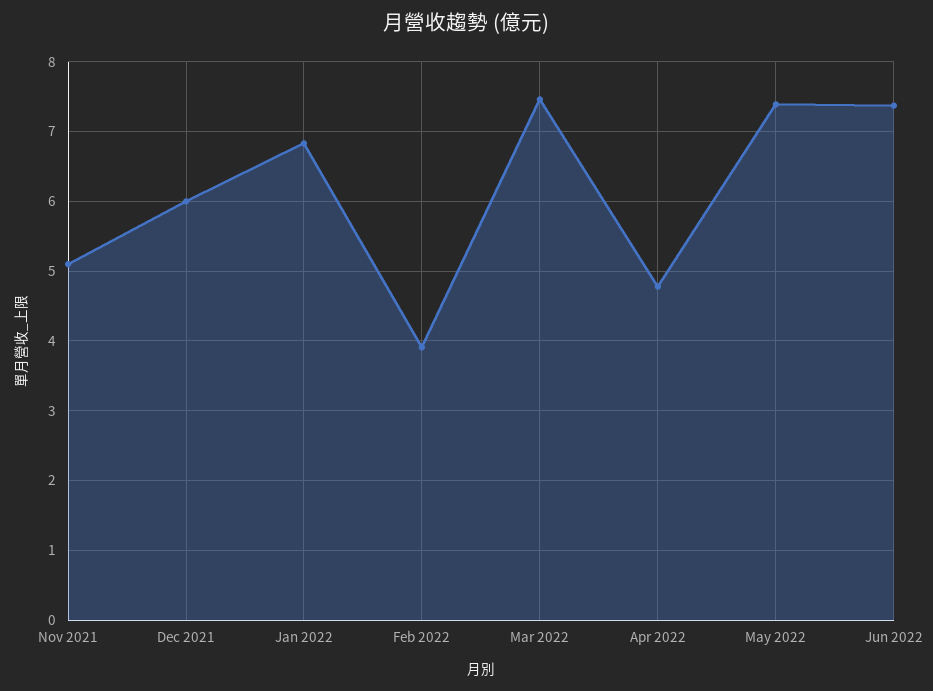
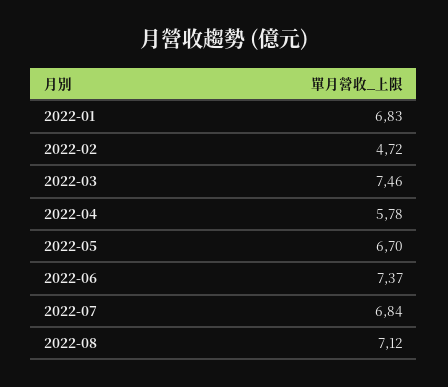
Nov 2021: 5.1 -> none
Dec 2021: 6 -> none
Feb 2022: 3.9 -> 4.72
Apr 2022: 4.8 -> 5.78
May 2022: 7.4 -> 6.7
2022-07: none -> 6.84
2022-08: none -> 7.12

